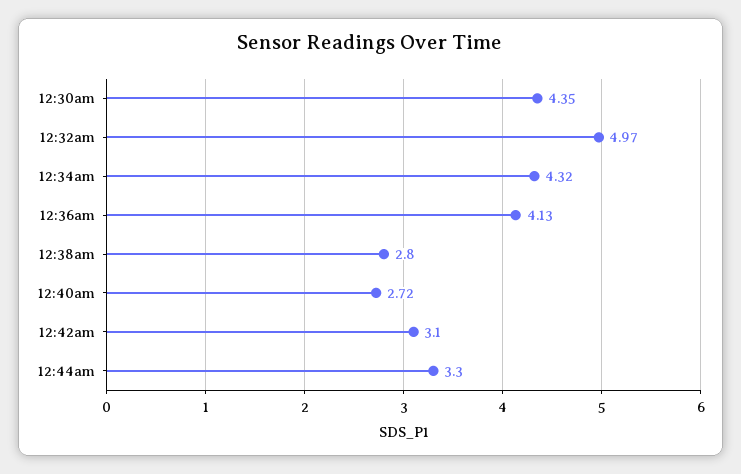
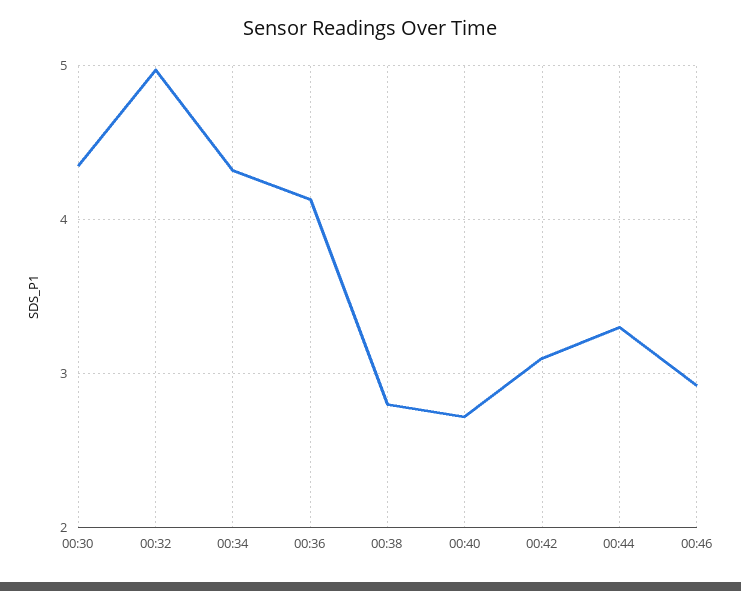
00:46: none -> 2.9

